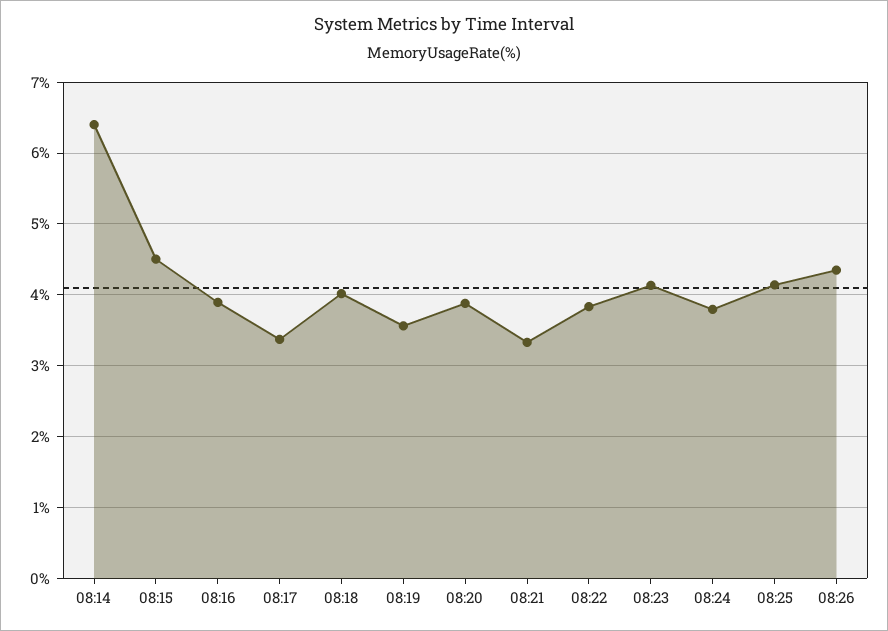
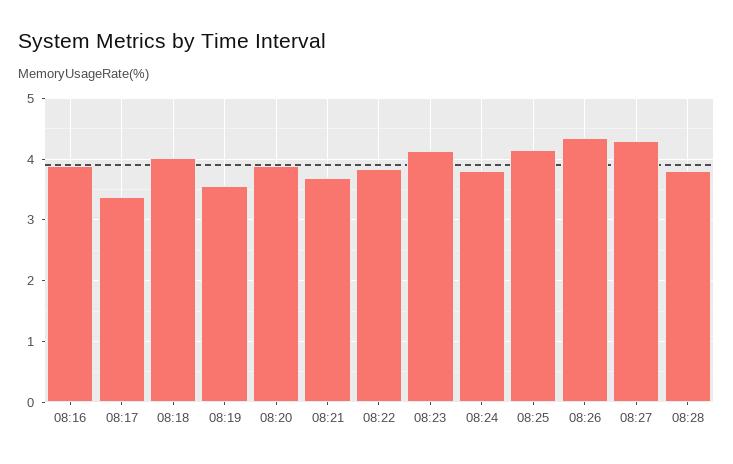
08:14: 6.4 -> none
08:15: 4.5 -> none
08:21: 3.3 -> 3.7
08:27: none -> 4.3
08:28: none -> 3.8

